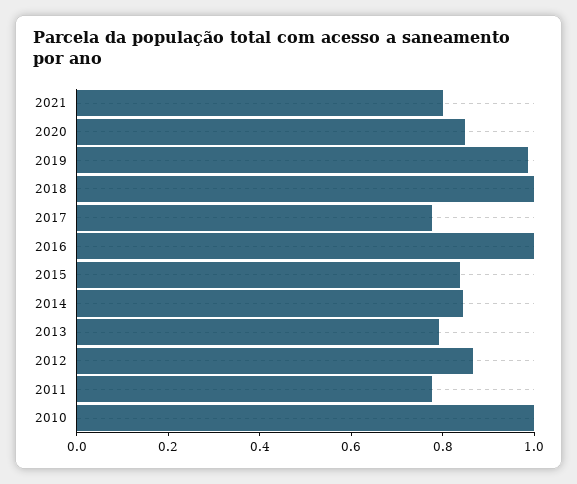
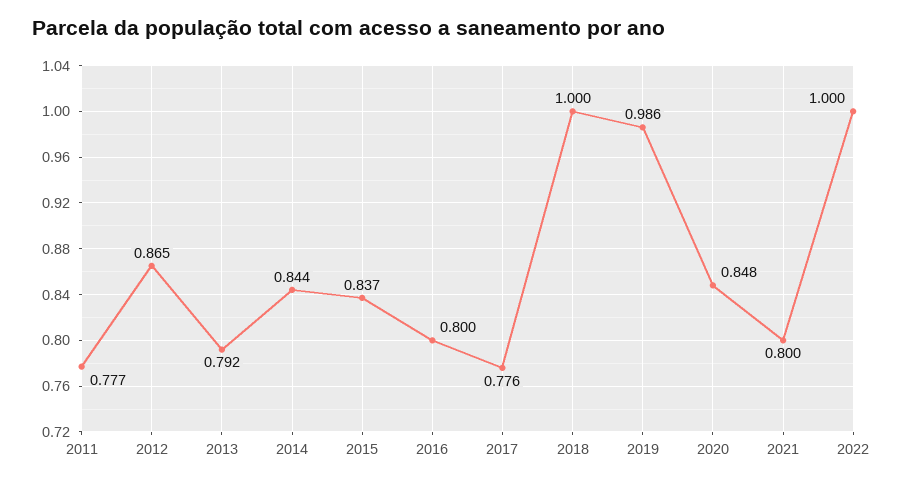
2016: 1 -> 0.8
2010: 1 -> none
2022: none -> 1

